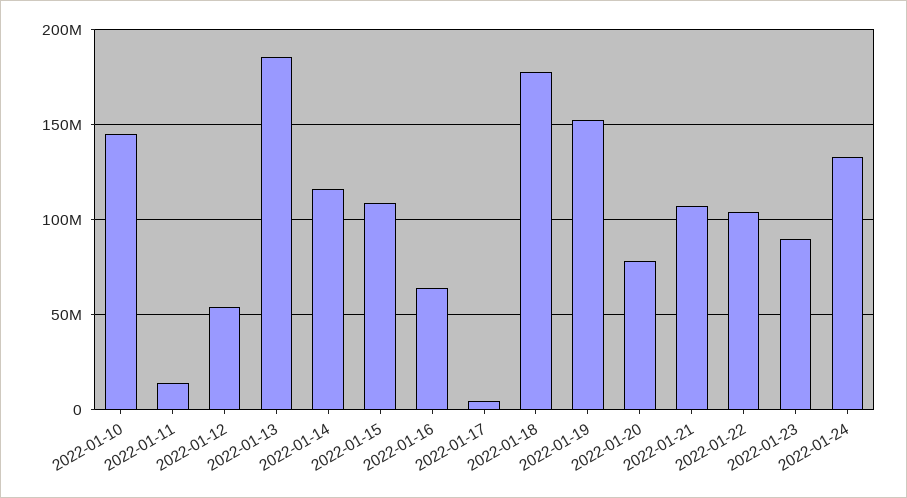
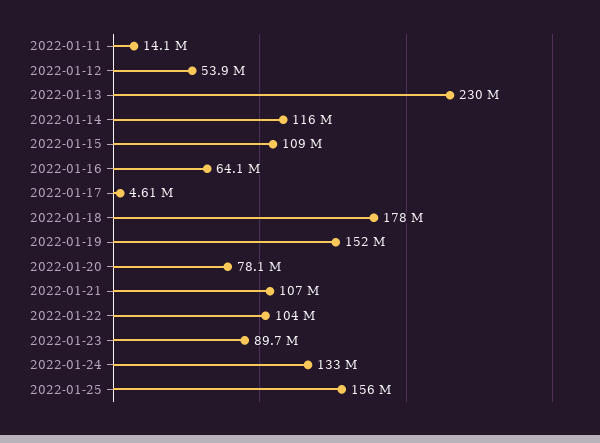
2022-01-10: 145000000 -> none
2022-01-13: 185000000 -> 230000000
2022-01-25: none -> 156000000

